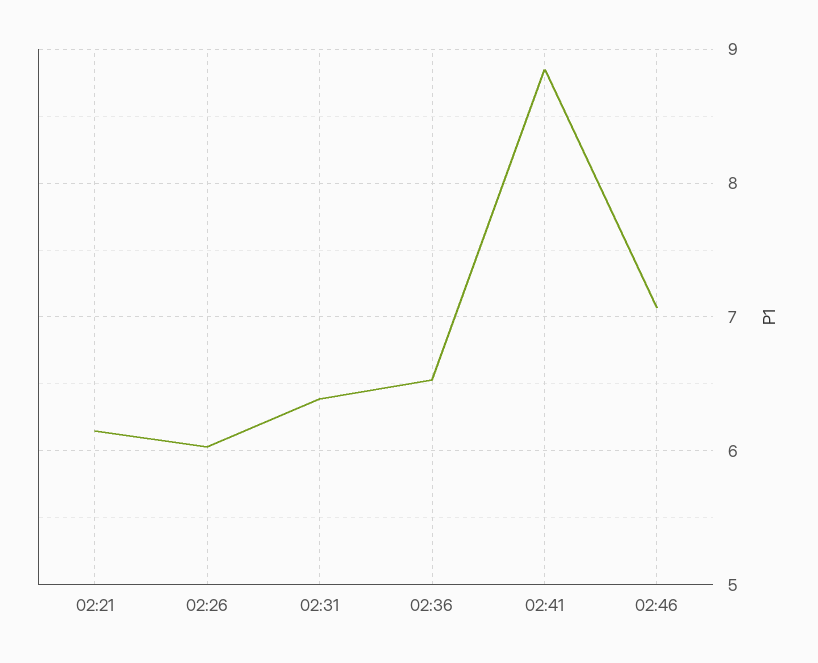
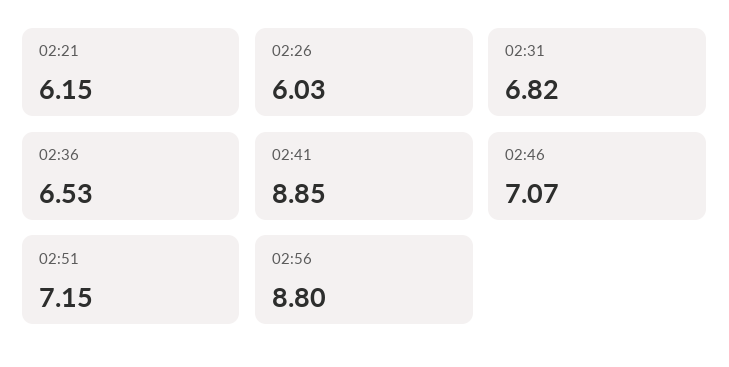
02:31: 6.4 -> 6.82
02:51: none -> 7.15
02:56: none -> 8.8

